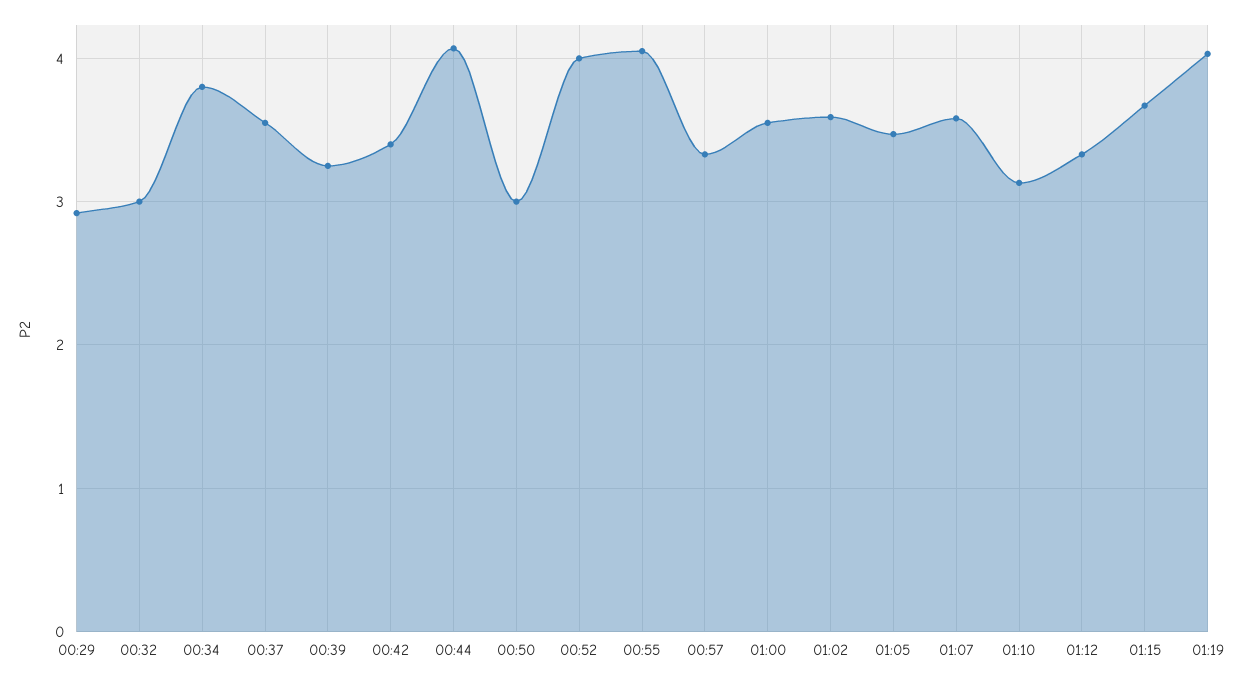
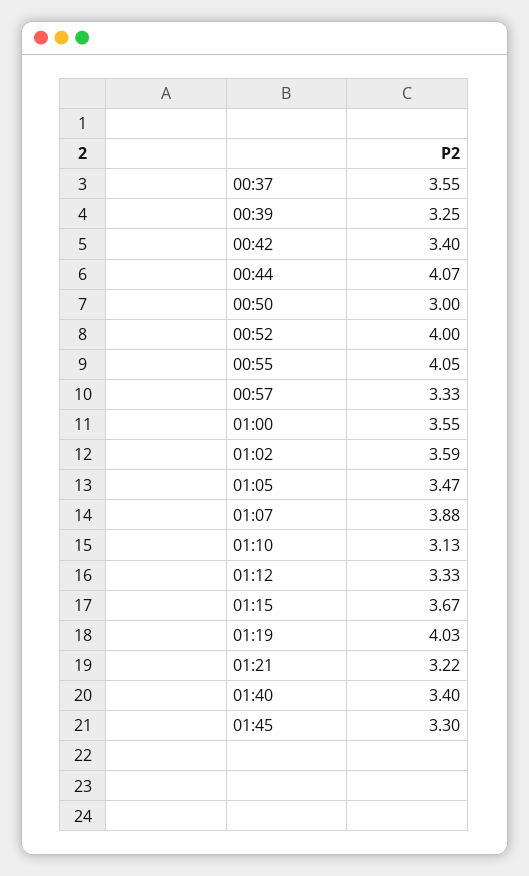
00:29: 2.9 -> none
00:32: 3 -> none
00:34: 3.8 -> none
01:07: 3.6 -> 3.88
01:21: none -> 3.22
01:40: none -> 3.4
01:45: none -> 3.3

